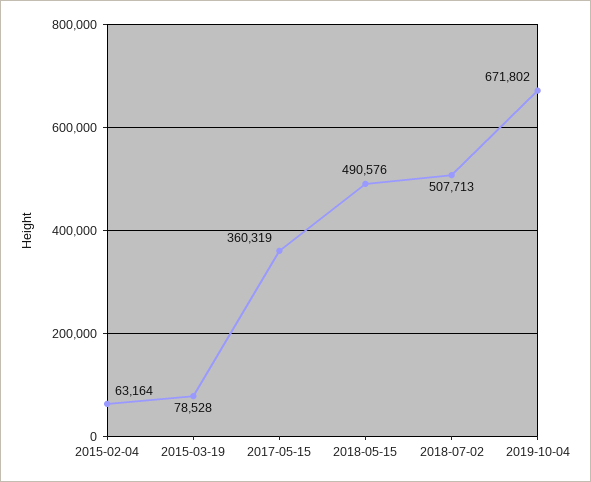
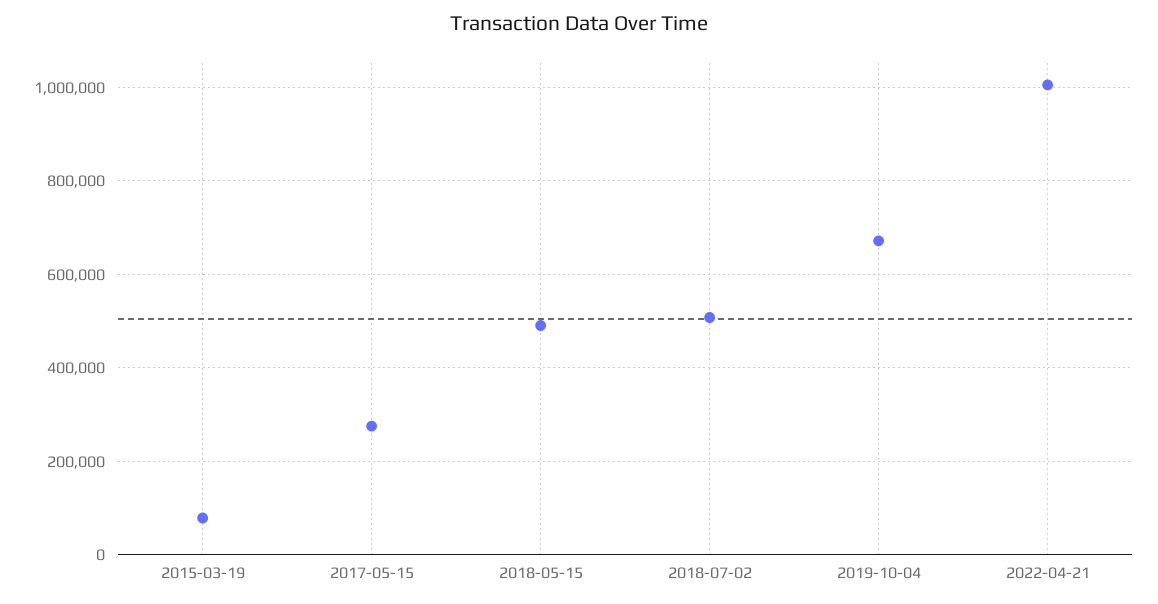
2015-02-04: 63164 -> none
2017-05-15: 360319 -> 280000
2022-04-21: none -> 1000000

